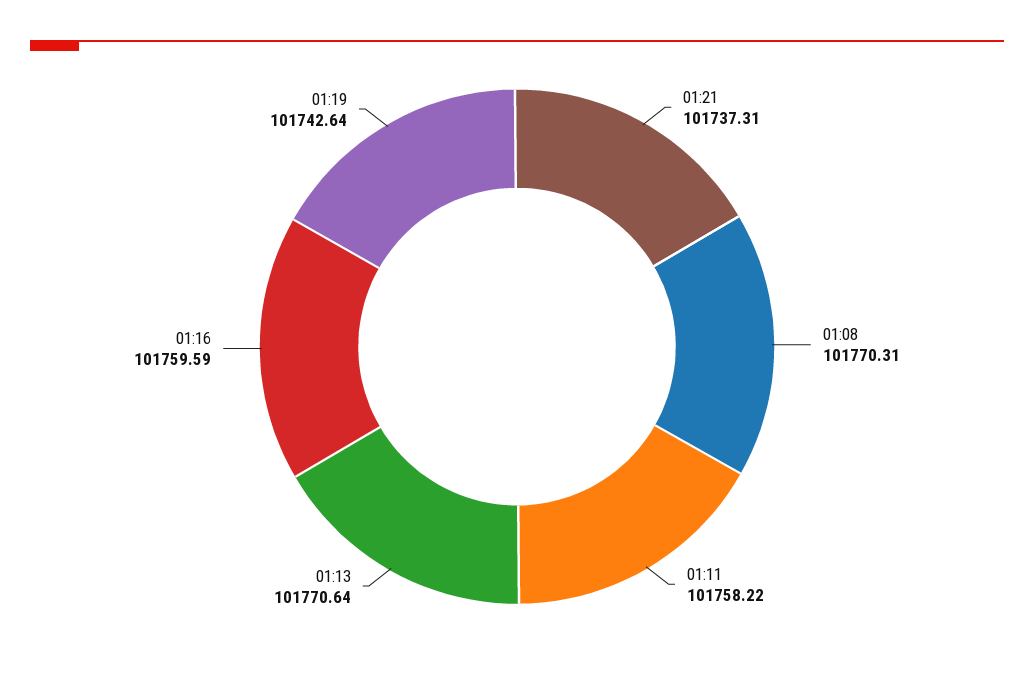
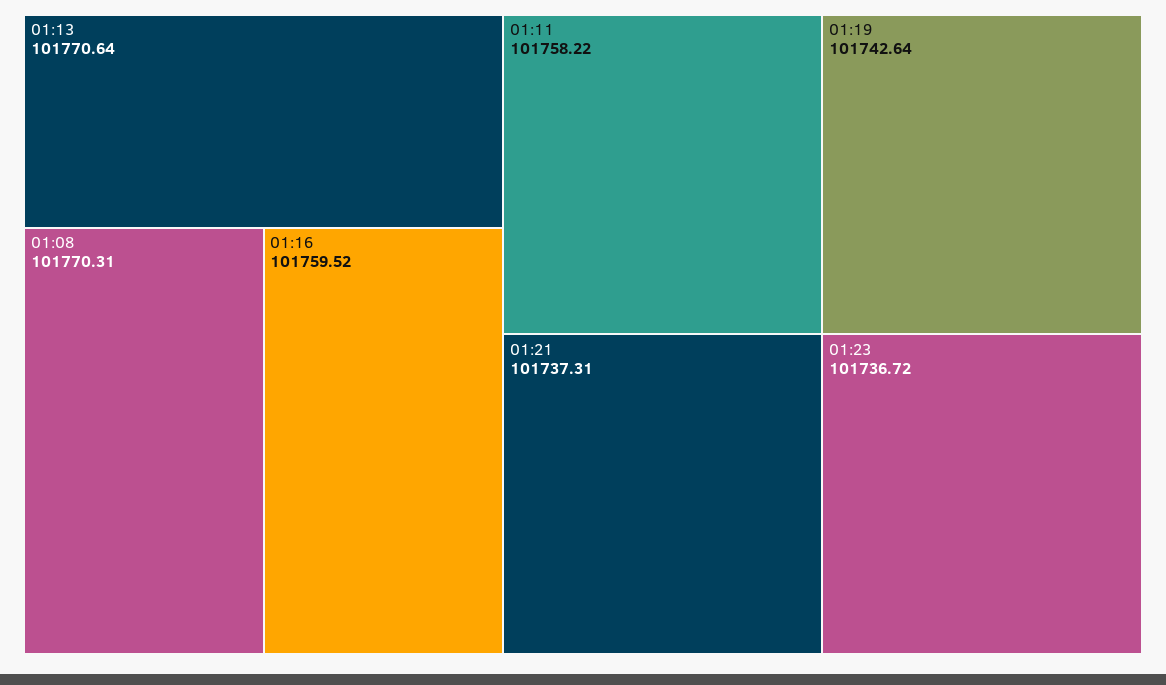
01:16: 101759.59 -> 101759.52
01:23: none -> 101736.72

